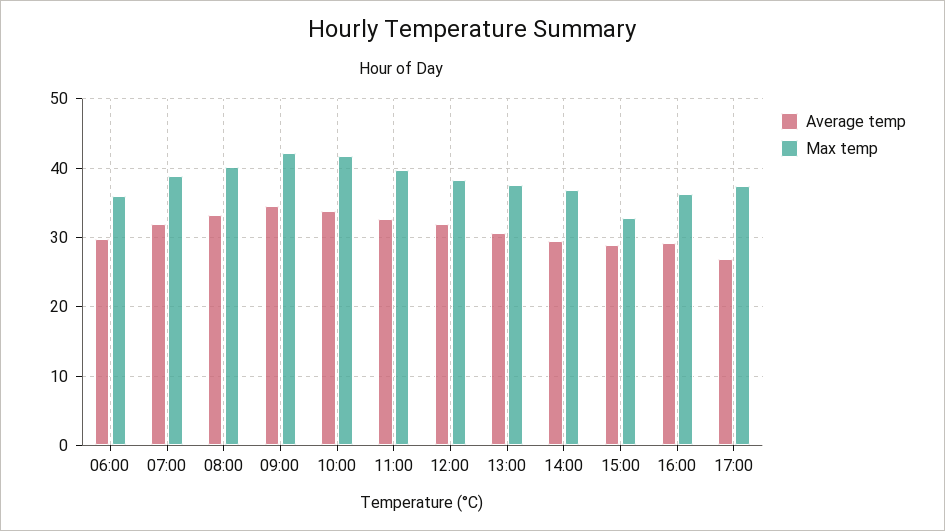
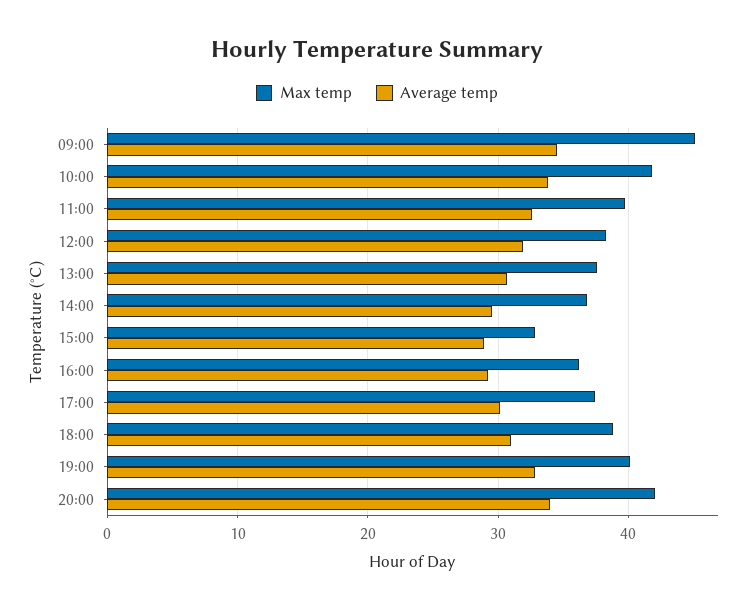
Average temp, 06:00: 30 -> none
Max temp, 06:00: 36 -> none
Average temp, 07:00: 32 -> none
Max temp, 07:00: 39 -> none
Average temp, 08:00: 33 -> none
Max temp, 08:00: 40 -> none
Max temp, 09:00: 42 -> 45
Average temp, 17:00: 27 -> 30
Max temp, 18:00: none -> 39
Average temp, 18:00: none -> 31
Max temp, 19:00: none -> 40
Average temp, 19:00: none -> 33
Max temp, 20:00: none -> 42
Average temp, 20:00: none -> 34

